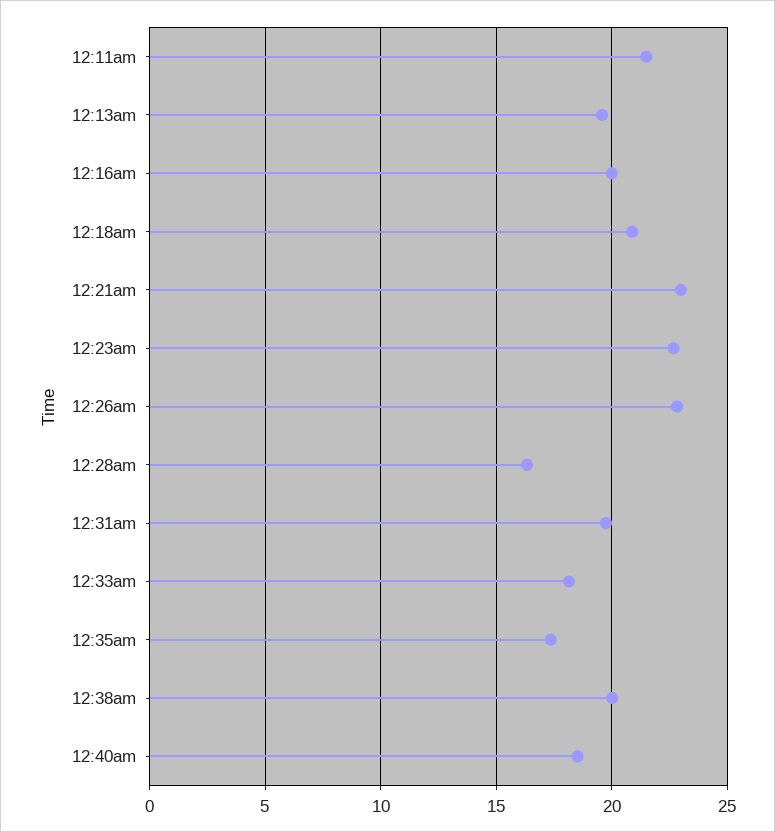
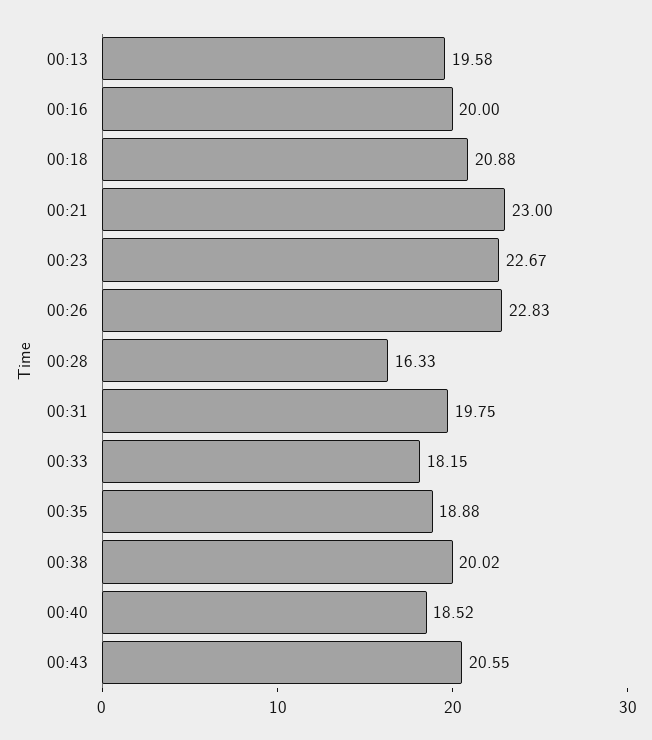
12:11am: 21.5 -> none
12:35am: 17.5 -> 18.88
00:43: none -> 20.55

